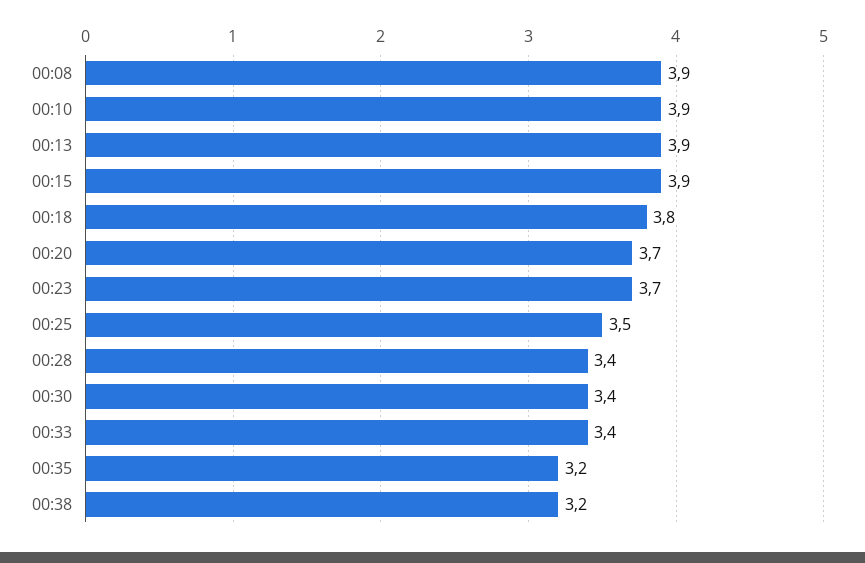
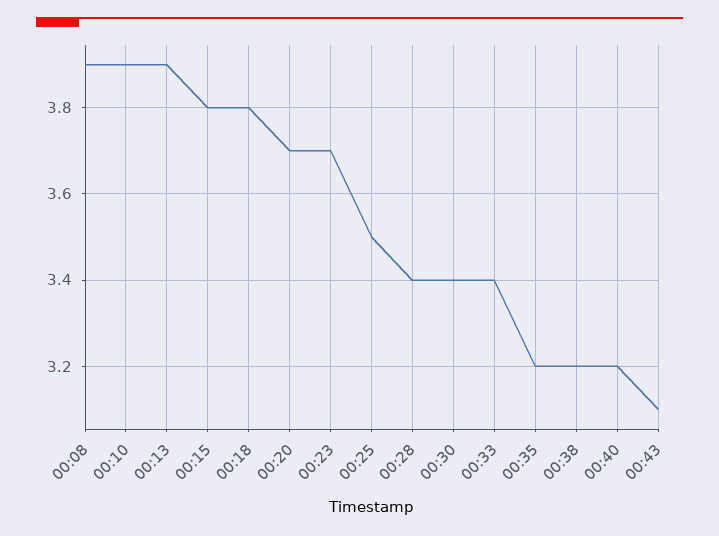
00:15: 3.9 -> 3.8
00:40: none -> 3.2
00:43: none -> 3.1

